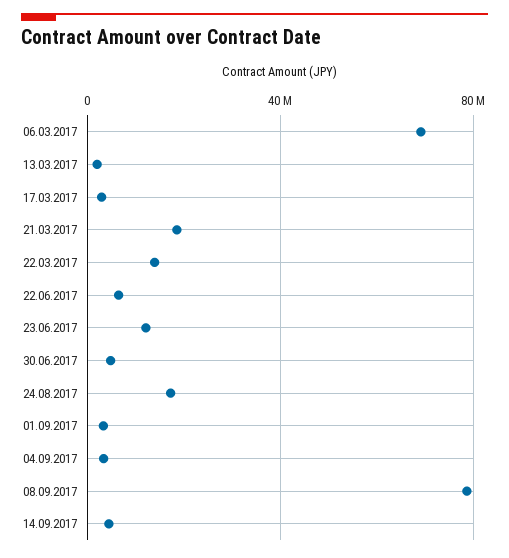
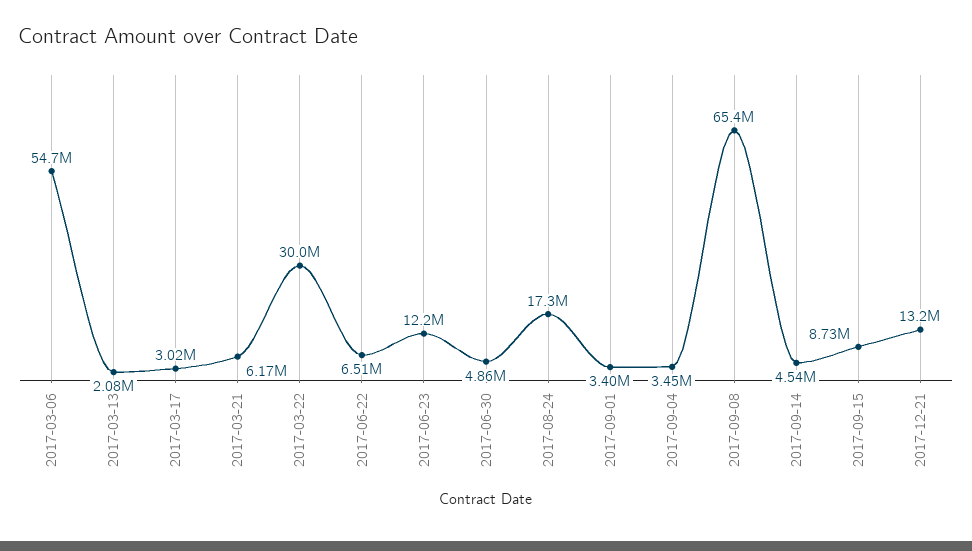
06.03.2017: 70000000 -> 54700000
21.03.2017: 20000000 -> 6170000
22.03.2017: 15000000 -> 30000000
08.09.2017: 80000000 -> 65400000
2017-09-15: none -> 8730000
2017-12-21: none -> 13200000

